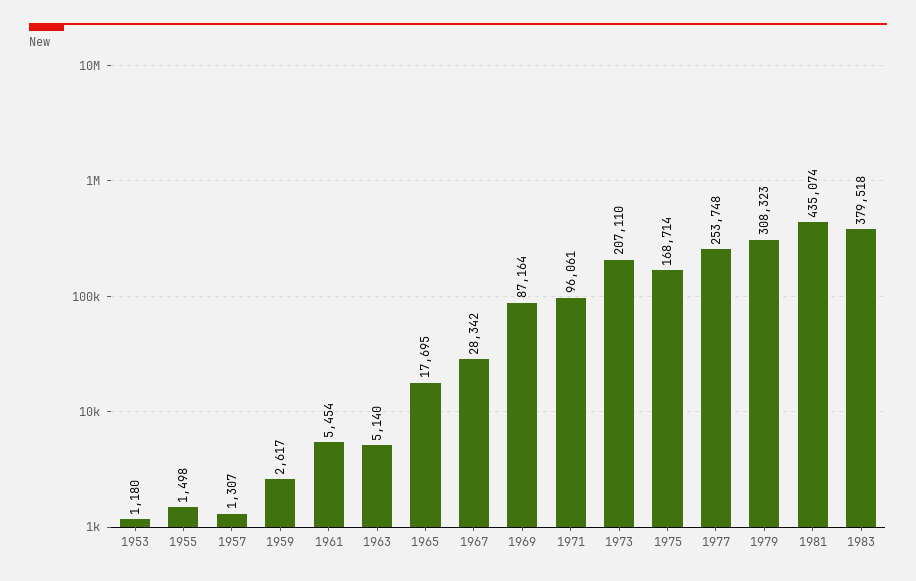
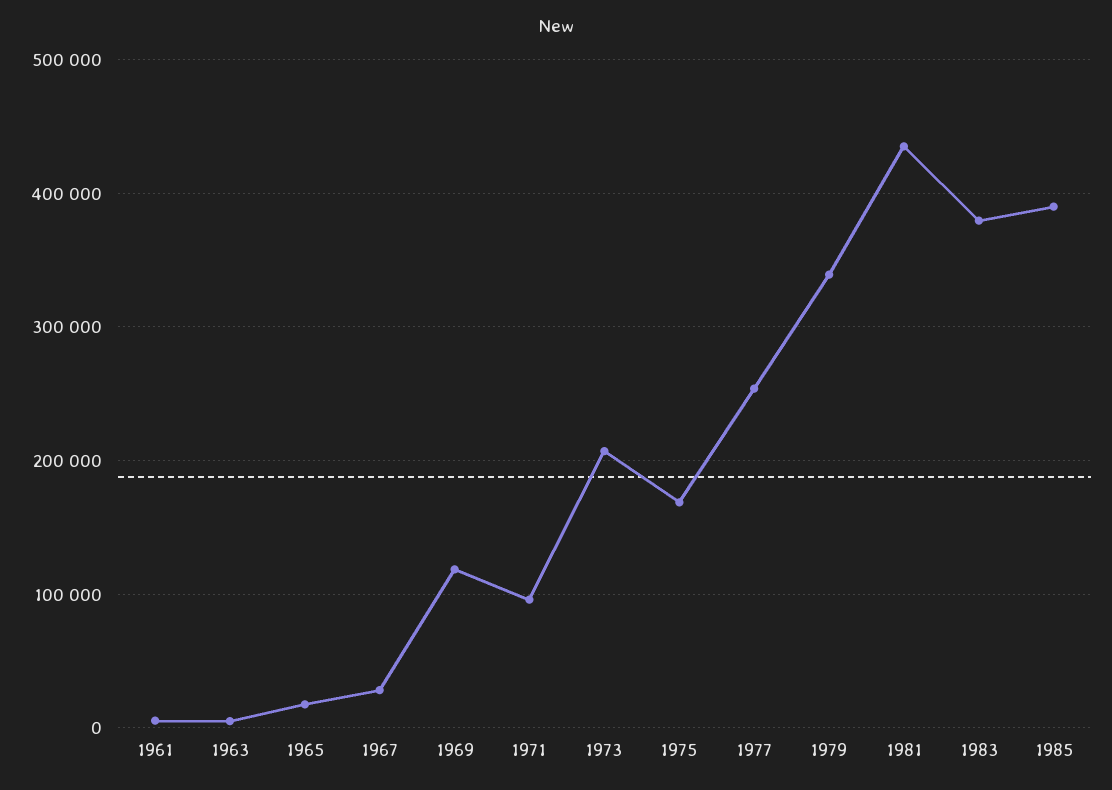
1953: 1180 -> none
1955: 1498 -> none
1957: 1307 -> none
1959: 2617 -> none
1969: 87164 -> 120000
1979: 308323 -> 340000
1985: none -> 390000

